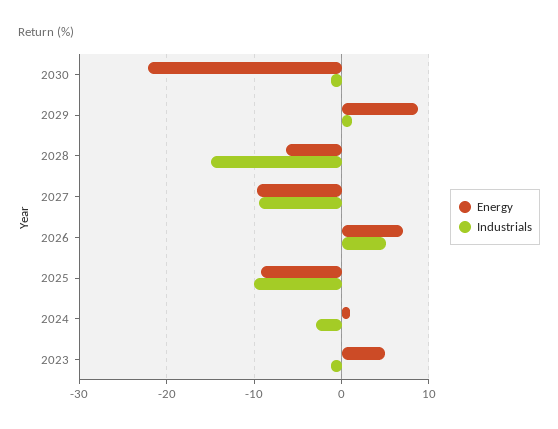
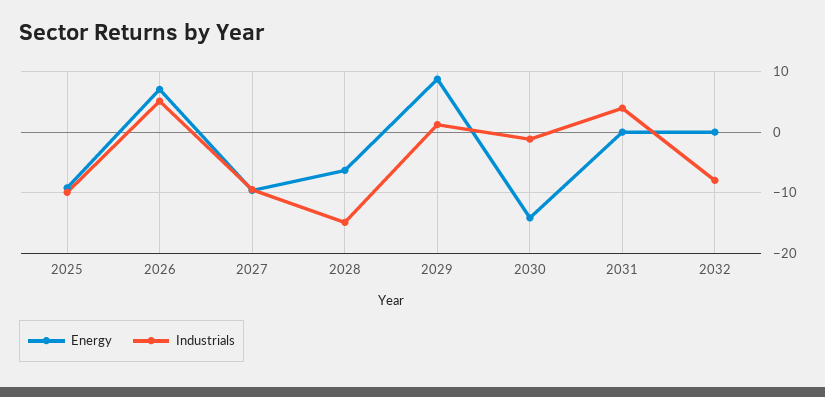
Energy, 2030: -22 -> -14
Energy, 2024: 1 -> none
Industrials, 2024: -3 -> none
Energy, 2023: 5 -> none
Industrials, 2023: -1 -> none
Energy, 2031: none -> 0
Industrials, 2031: none -> 4
Energy, 2032: none -> 0
Industrials, 2032: none -> -8

